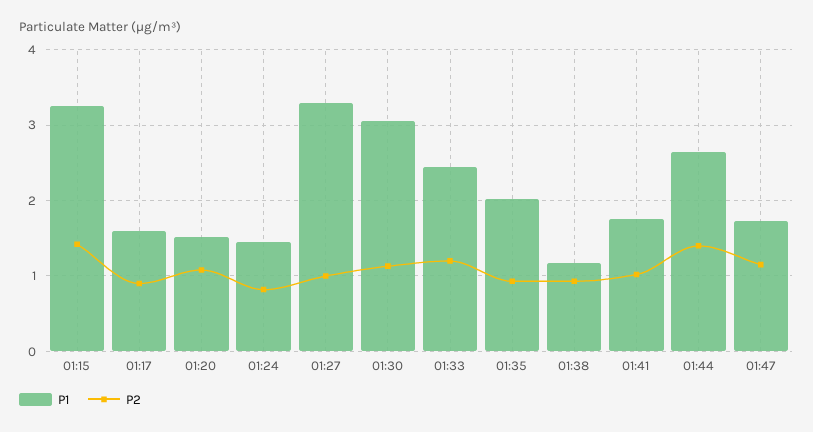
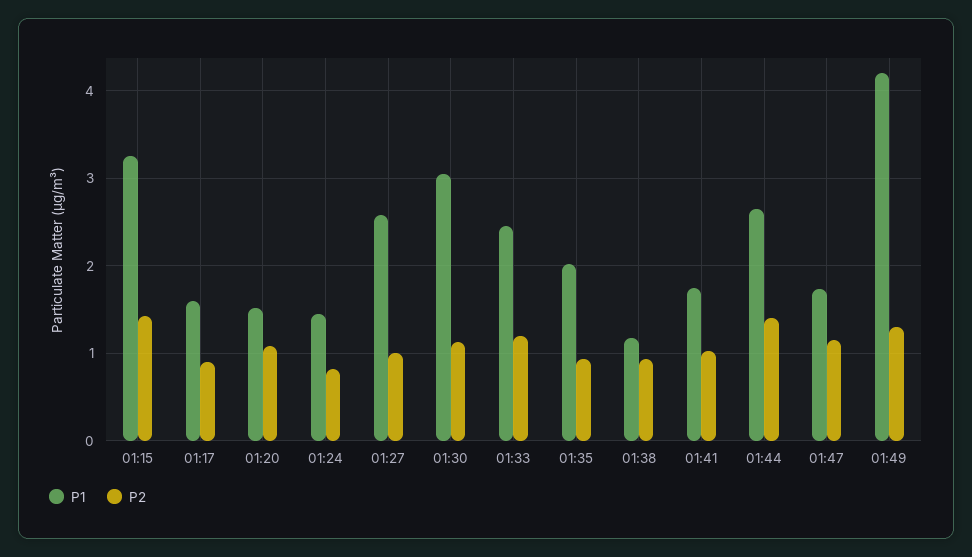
P1, 01:27: 3.3 -> 2.6
P1, 01:49: none -> 4.2
P2, 01:49: none -> 1.3

